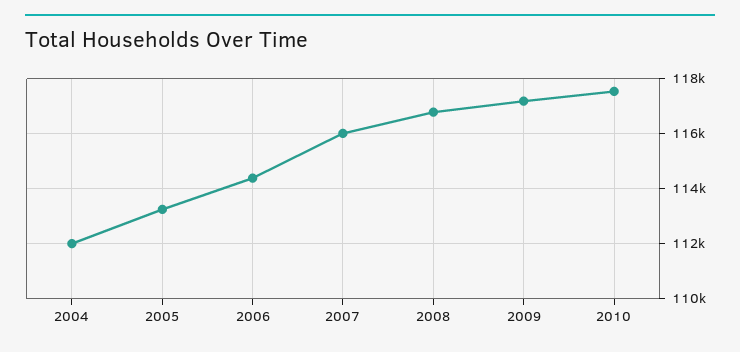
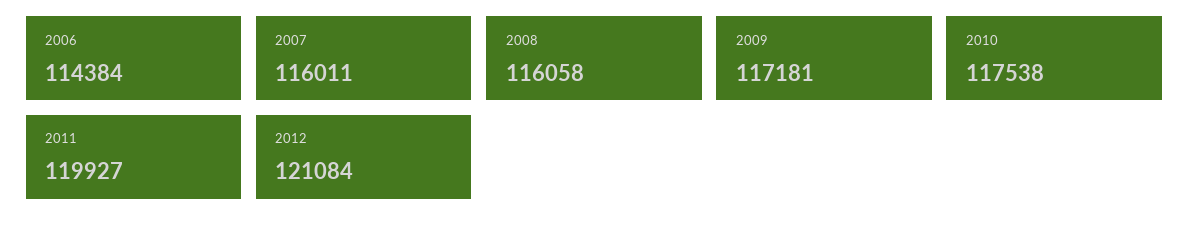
2004: 112000 -> none
2005: 113250 -> none
2008: 116750 -> 116058
2011: none -> 119927
2012: none -> 121084

